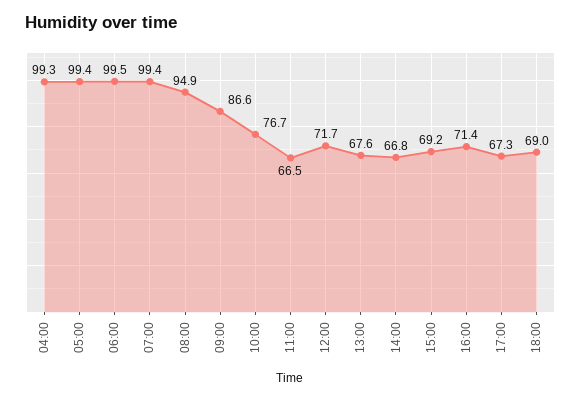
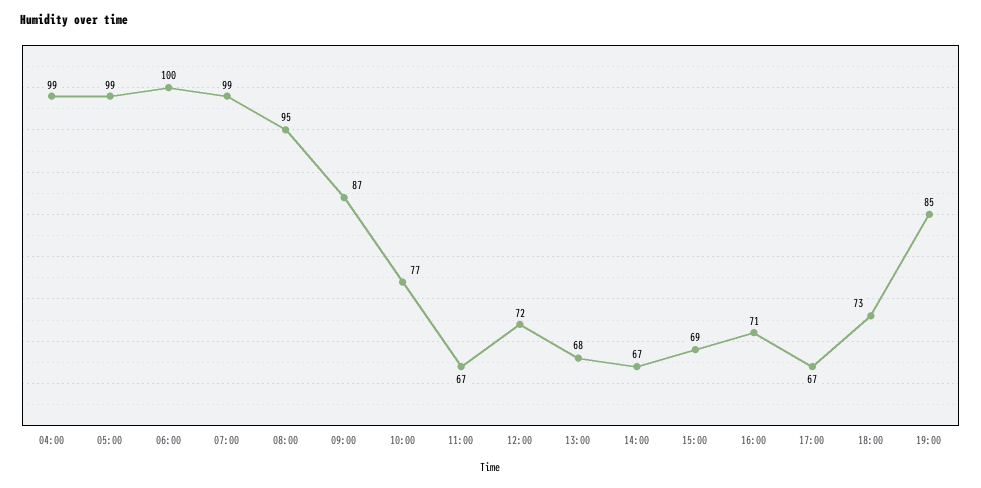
18:00: 69 -> 73
19:00: none -> 85

